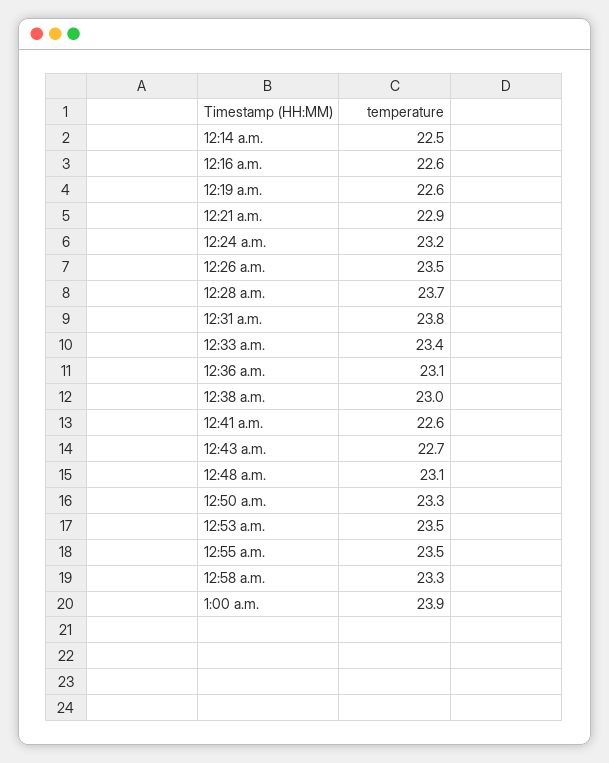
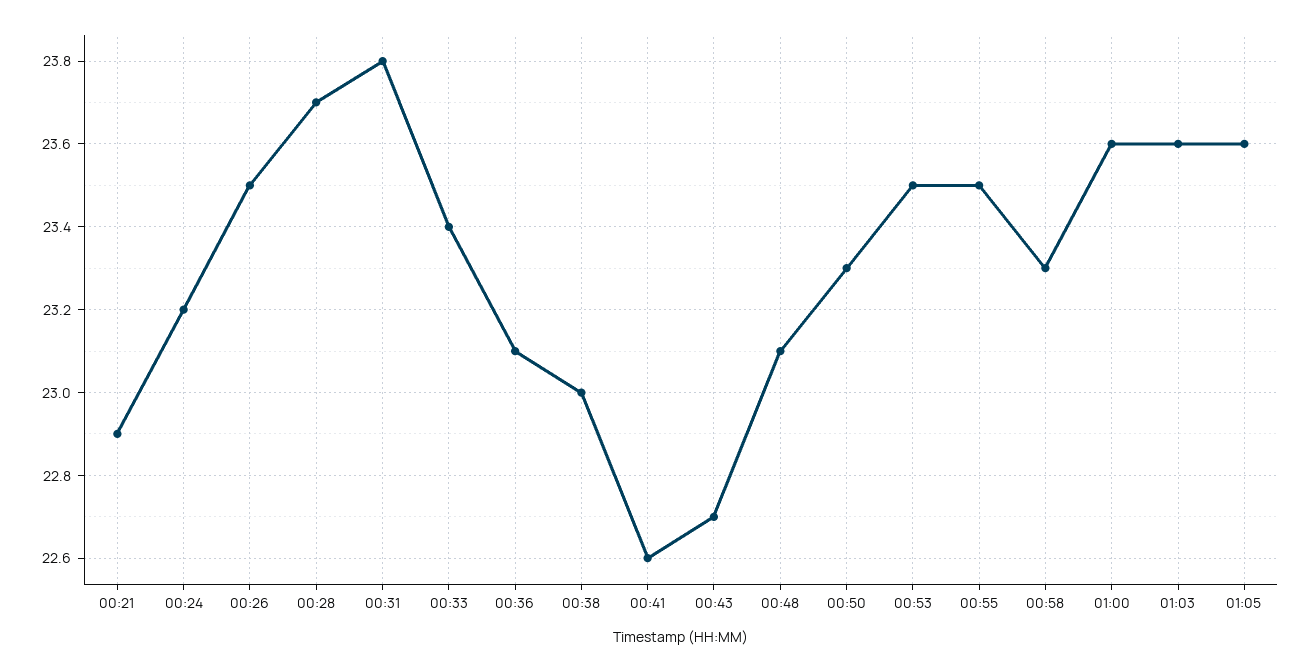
12:14 a.m.: 22.5 -> none
12:16 a.m.: 22.6 -> none
12:19 a.m.: 22.6 -> none
1:00 a.m.: 23.9 -> 23.6
01:03: none -> 23.6
01:05: none -> 23.6

